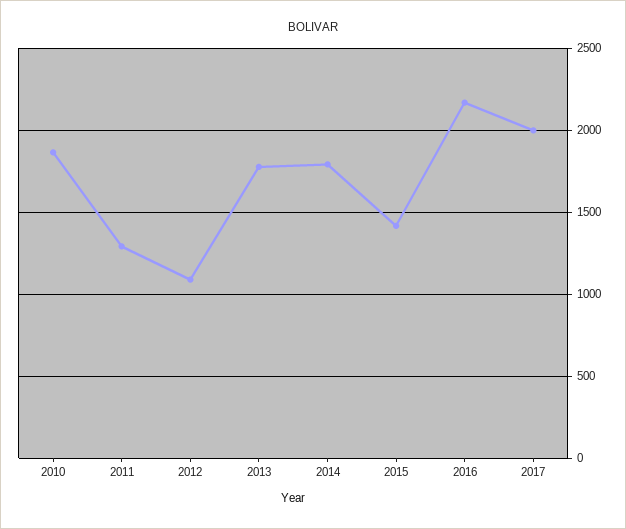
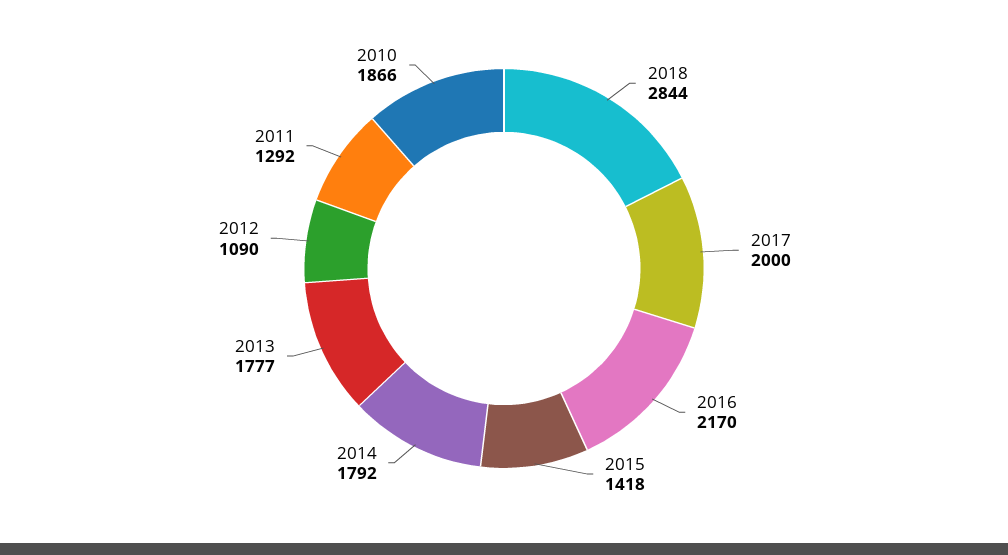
2018: none -> 2844

